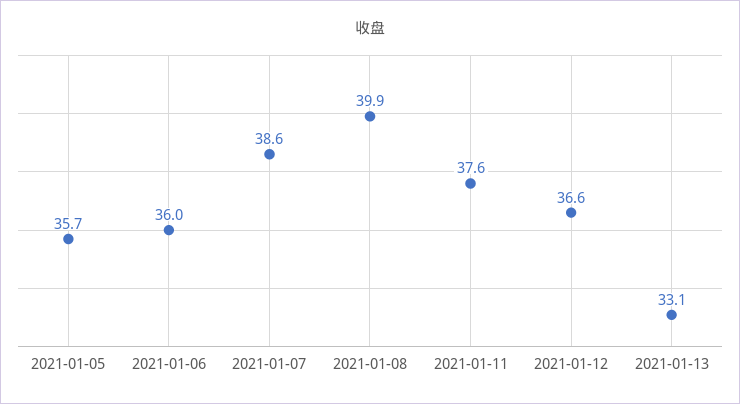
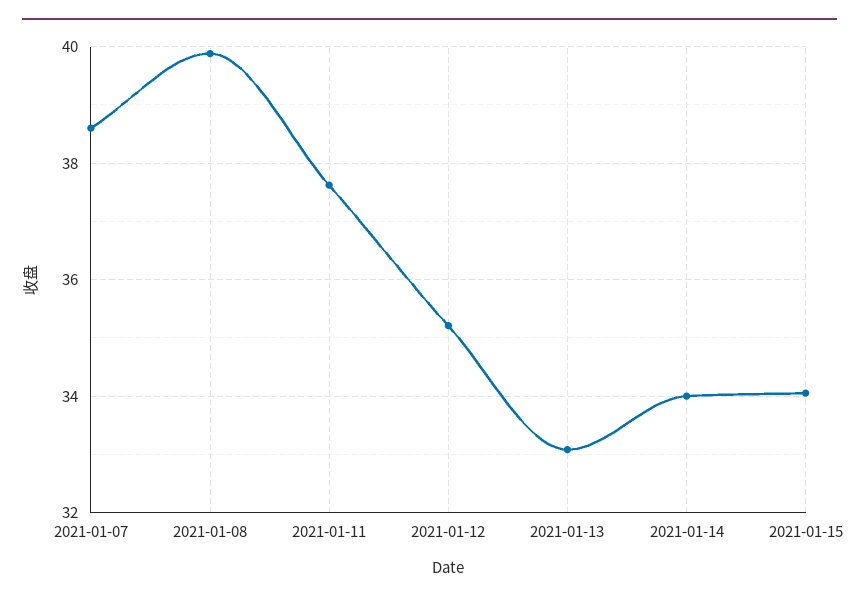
2021-01-05: 35.7 -> none
2021-01-06: 36 -> none
2021-01-12: 36.6 -> 35.2
2021-01-14: none -> 34
2021-01-15: none -> 34

